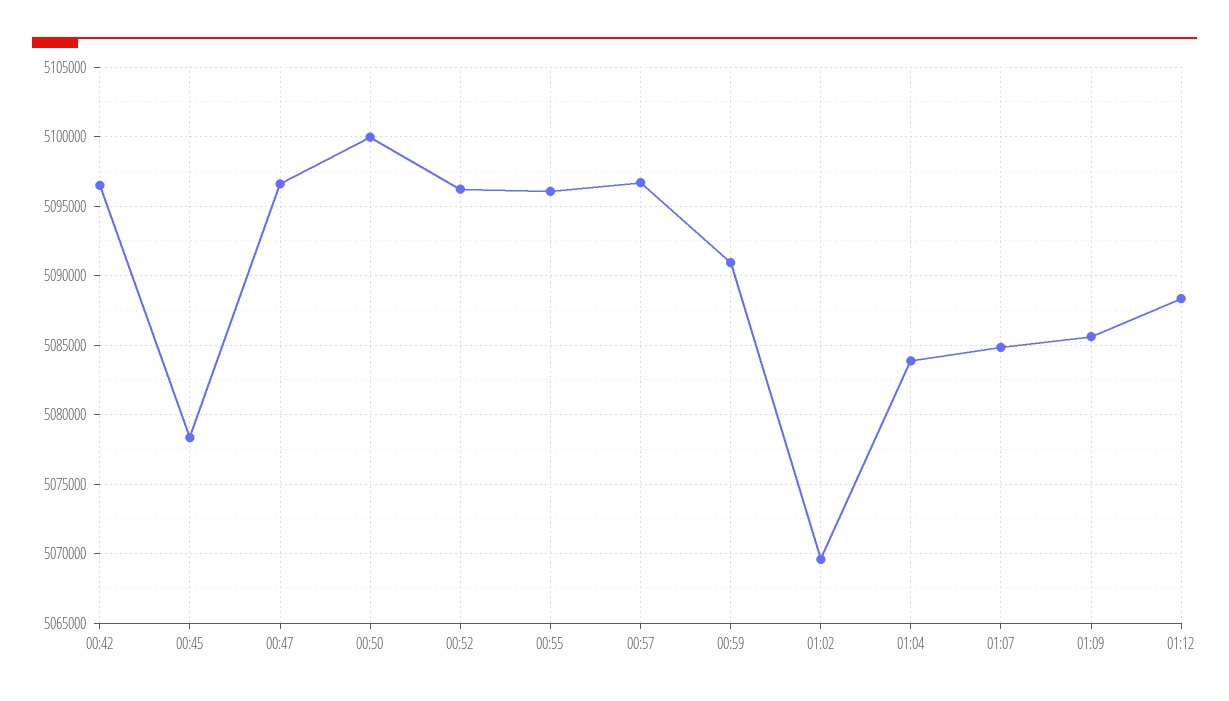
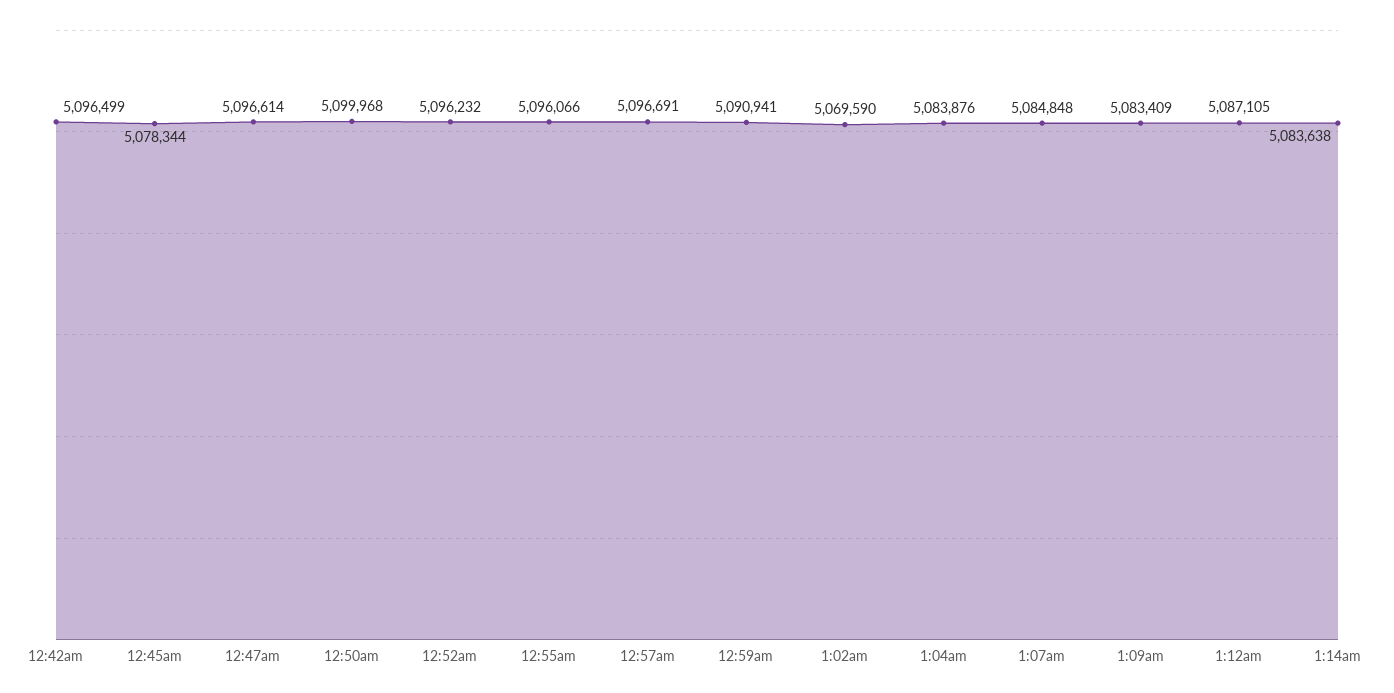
01:09: 5085500 -> 5083409
01:12: 5088500 -> 5087105
1:14am: none -> 5083638

